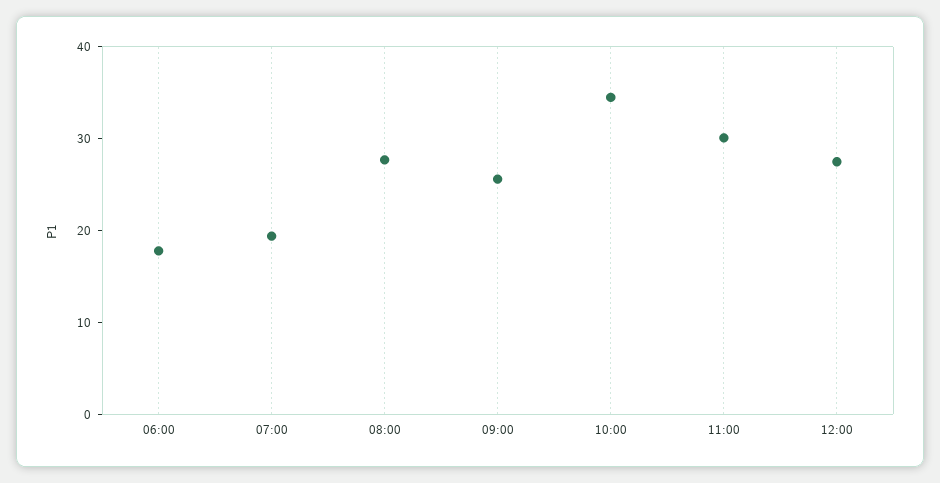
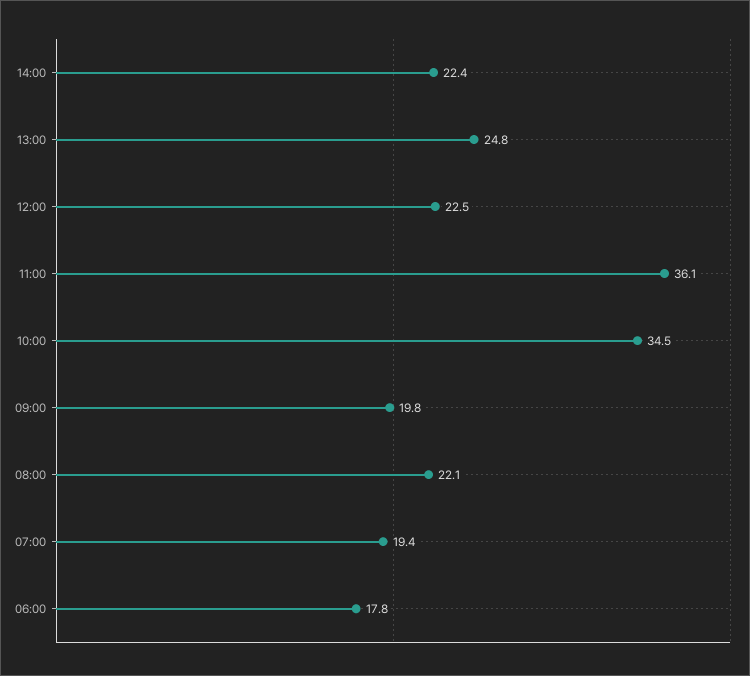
08:00: 28 -> 22.1
09:00: 26 -> 19.8
11:00: 30 -> 36.1
12:00: 28 -> 22.5
14:00: none -> 22.4
13:00: none -> 24.8

